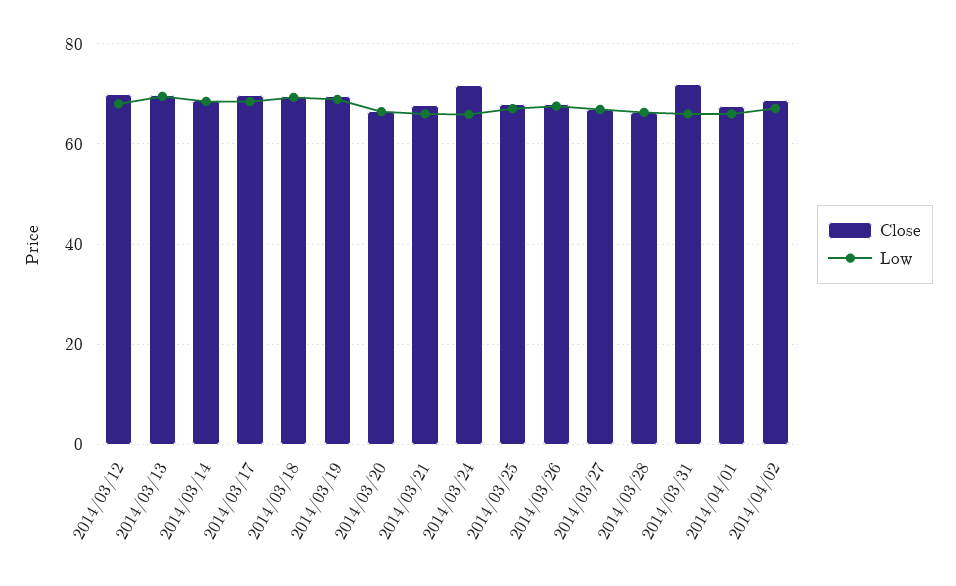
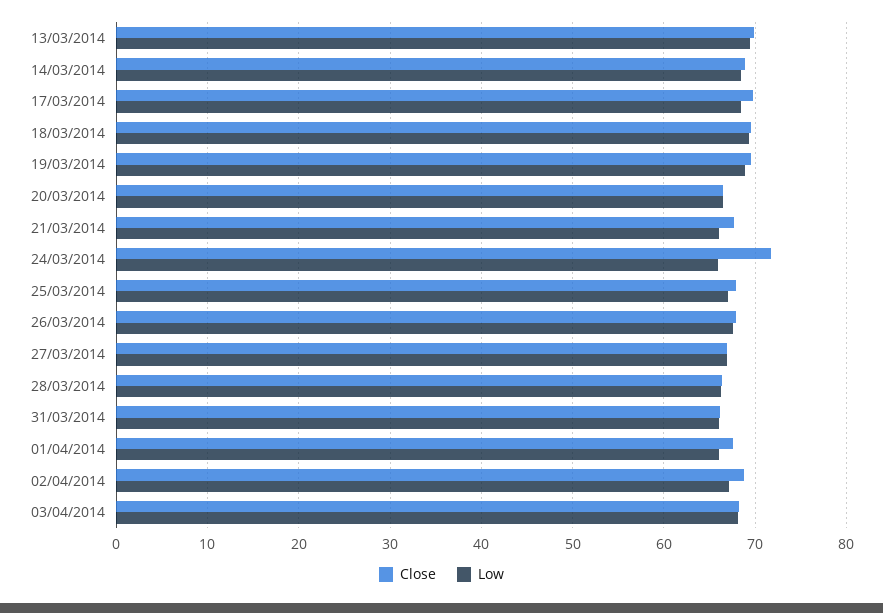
Close, 2014/03/12: 70 -> none
Low, 2014/03/12: 68 -> none
Close, 2014/03/31: 72 -> 66
Close, 03/04/2014: none -> 68
Low, 03/04/2014: none -> 68

